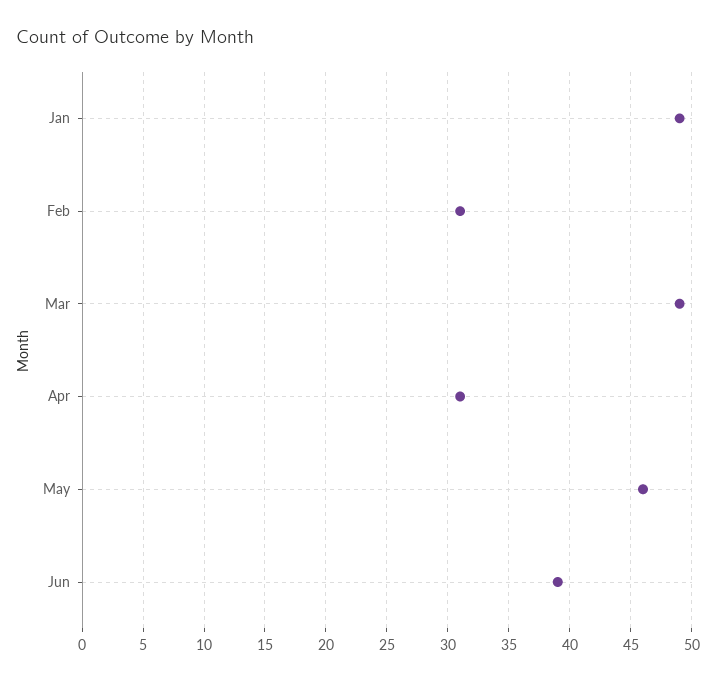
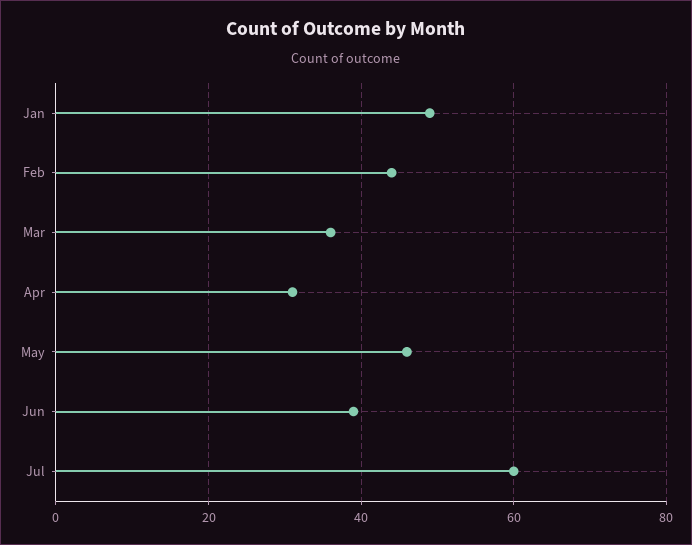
Feb: 31 -> 45
Mar: 49 -> 35
Jul: none -> 60

